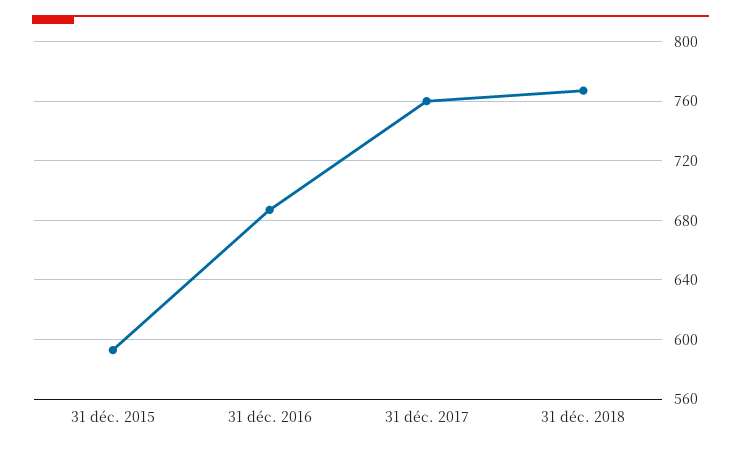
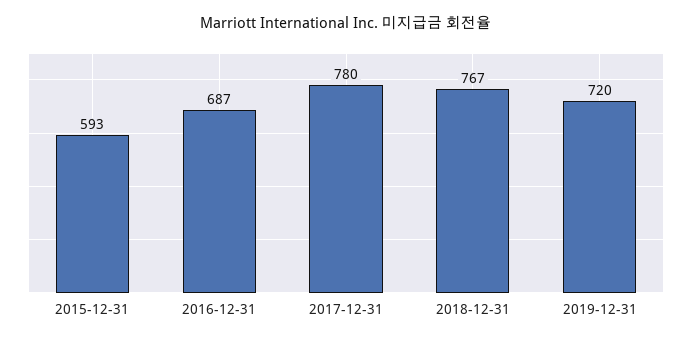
31 déc. 2017: 760 -> 780
2019-12-31: none -> 720

